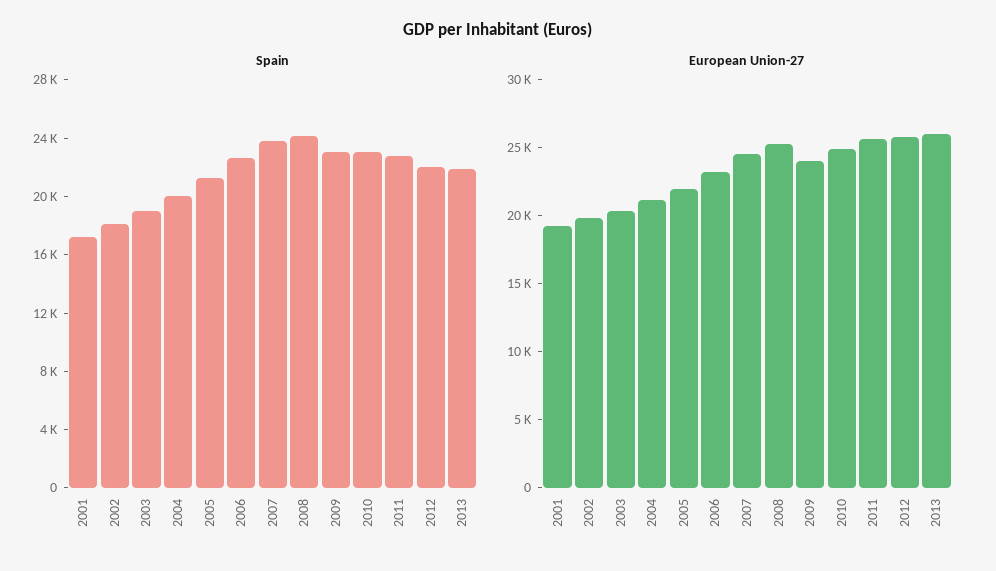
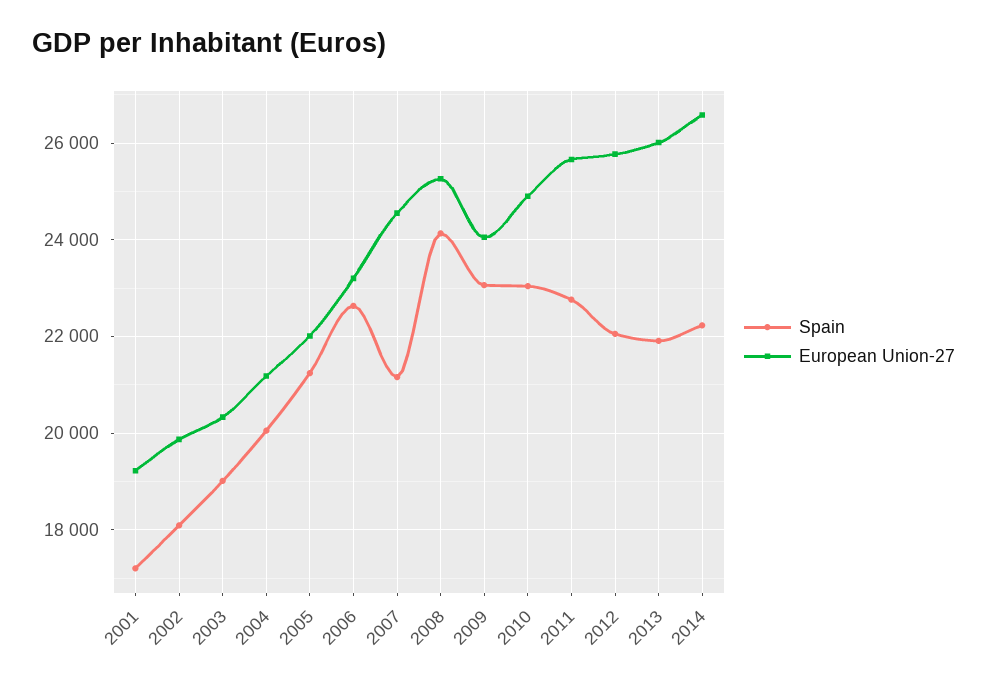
Spain, 2007: 24000 -> 21200
Spain, 2014: none -> 22200
European Union-27, 2014: none -> 26600

